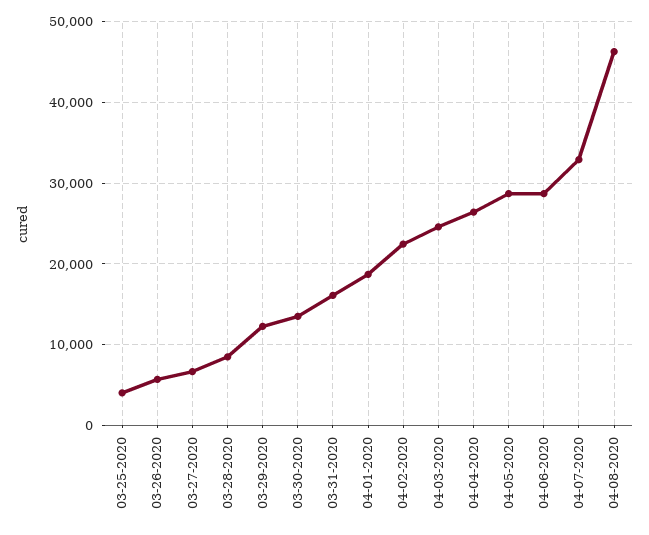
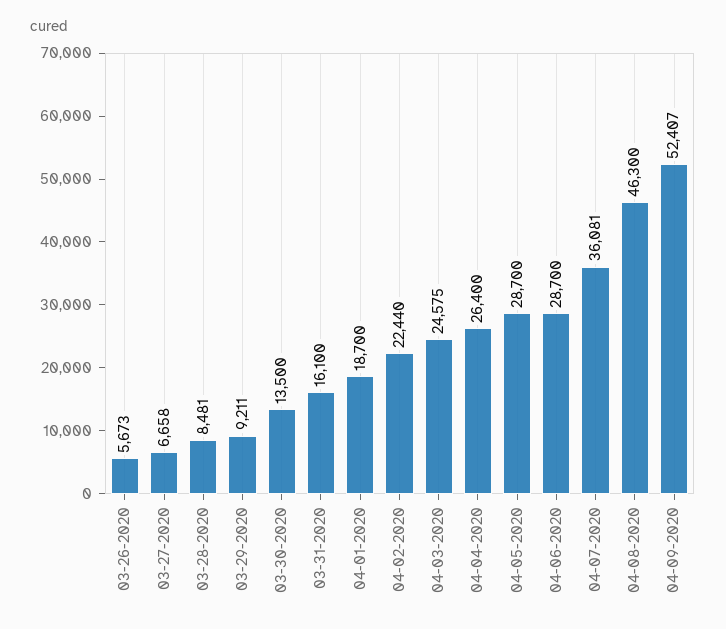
03-25-2020: 4000 -> none
03-29-2020: 12000 -> 9211
04-07-2020: 33000 -> 36081
04-09-2020: none -> 52407

